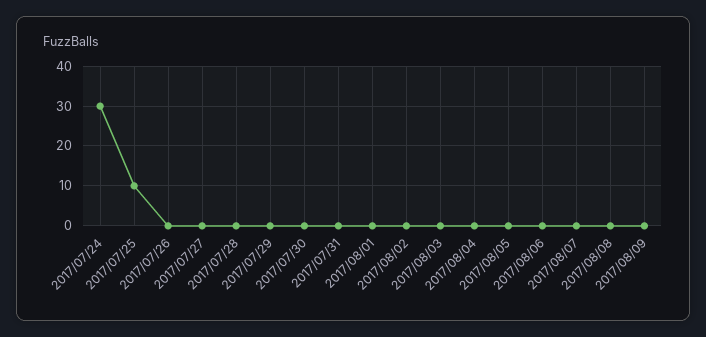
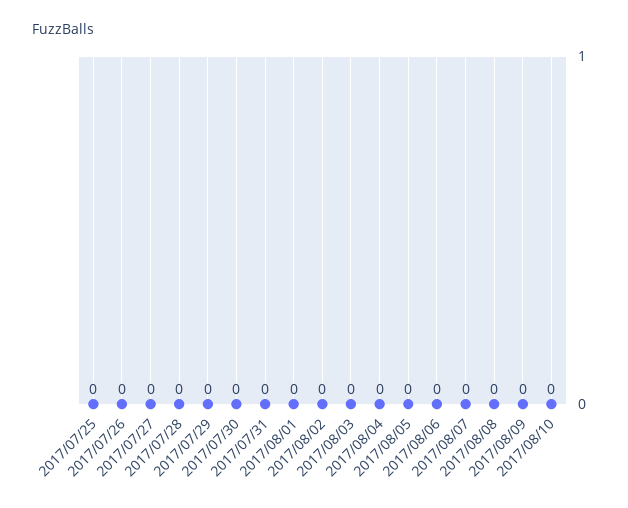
2017/07/24: 30 -> none
2017/07/25: 10 -> 0
2017/08/10: none -> 0

